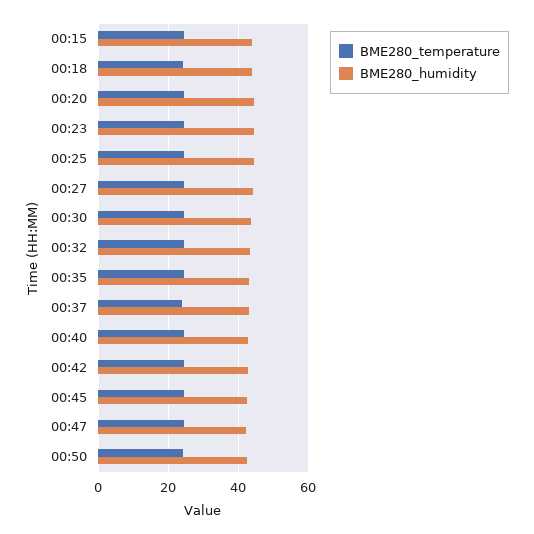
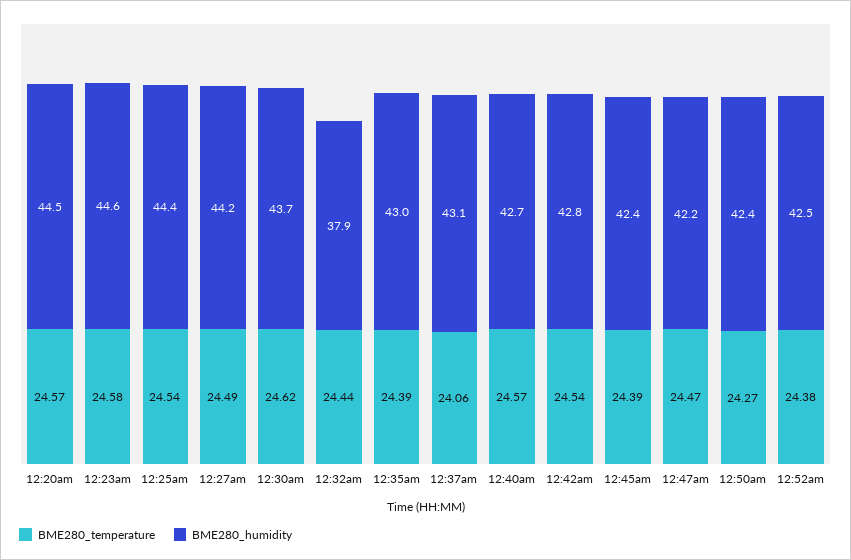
BME280_temperature, 00:15: 24 -> none
BME280_humidity, 00:15: 44 -> none
BME280_temperature, 00:18: 24 -> none
BME280_humidity, 00:18: 44 -> none
BME280_humidity, 00:32: 44 -> 37.9
BME280_temperature, 12:52am: none -> 24.38
BME280_humidity, 12:52am: none -> 42.5

